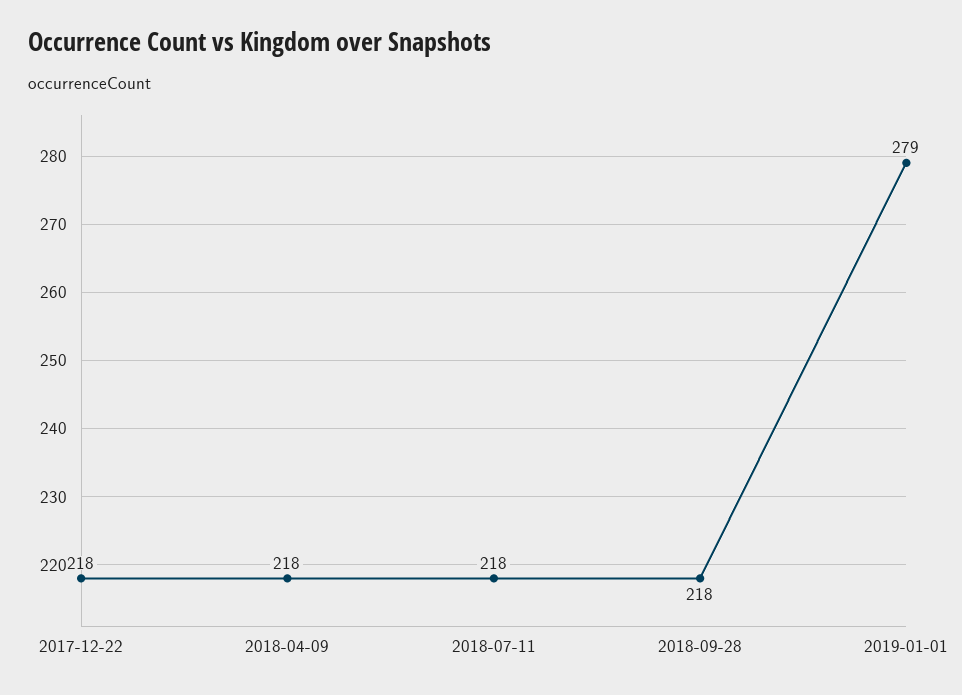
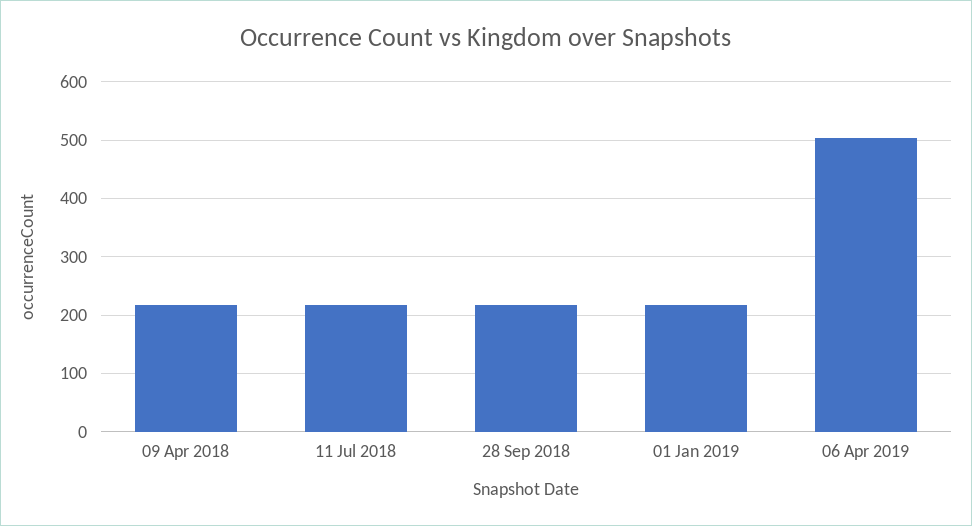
2017-12-22: 218 -> none
2019-01-01: 279 -> 220
06 Apr 2019: none -> 500

